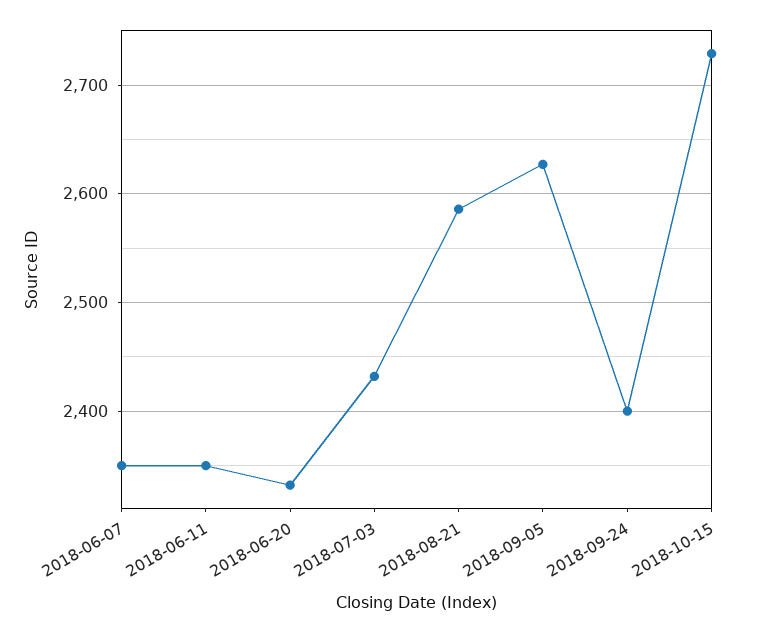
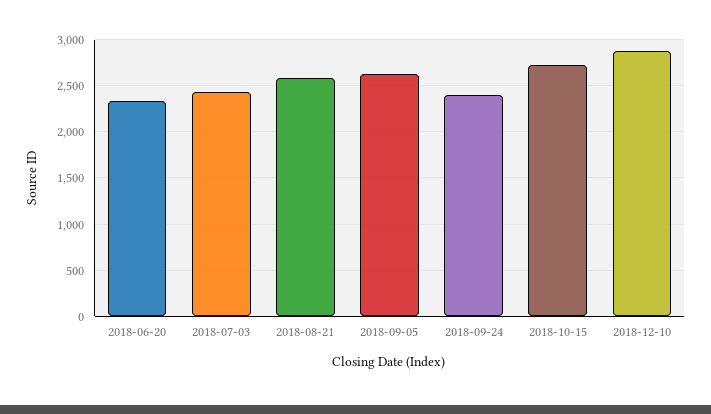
2018-06-07: 2350 -> none
2018-06-11: 2350 -> none
2018-12-10: none -> 2900

